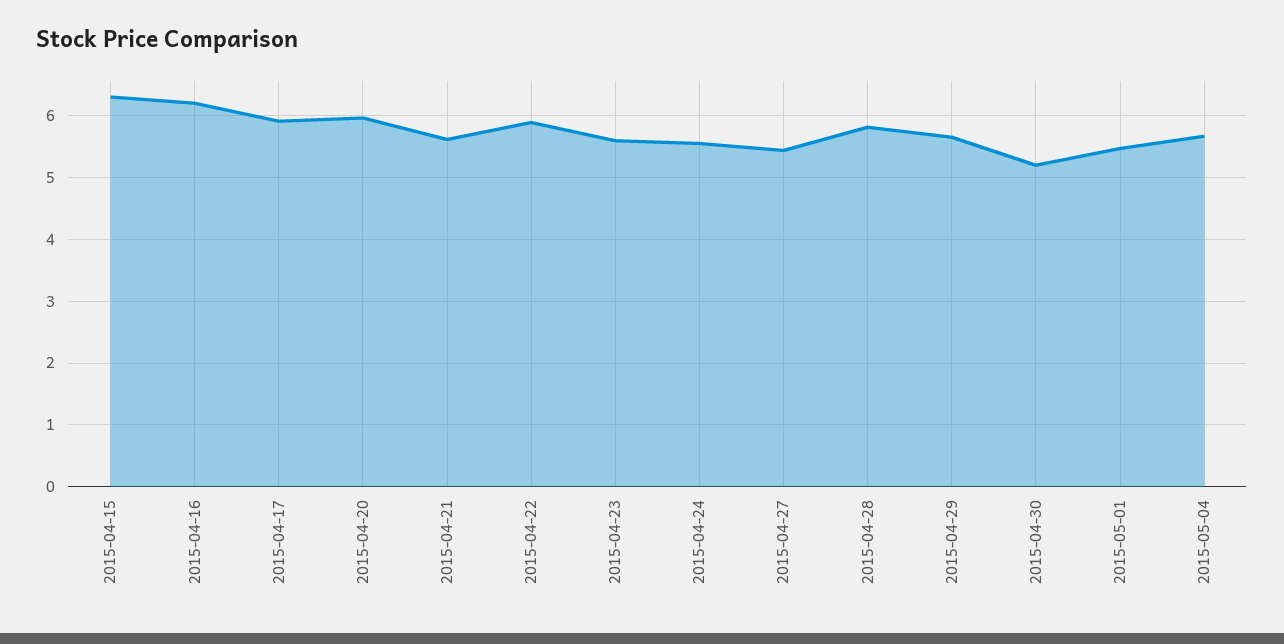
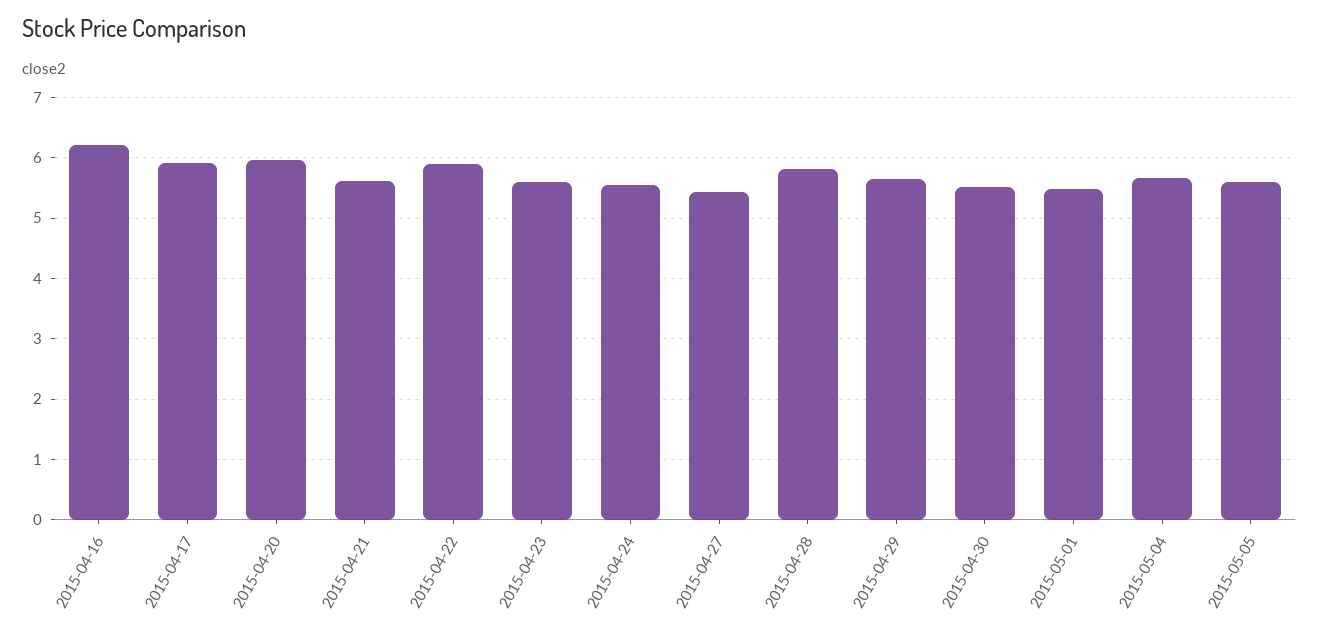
2015-04-15: 6.3 -> none
2015-04-30: 5.2 -> 5.5
2015-05-05: none -> 5.6

